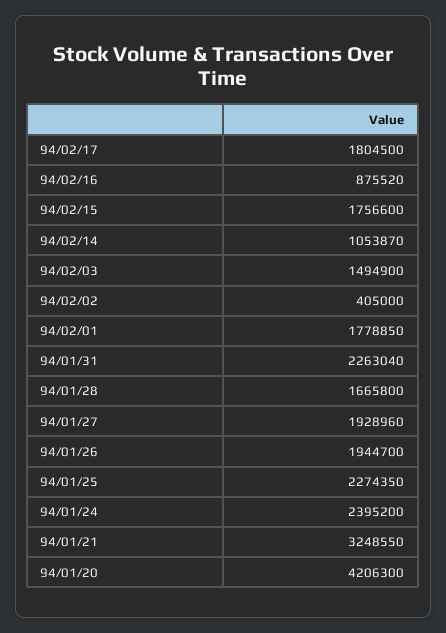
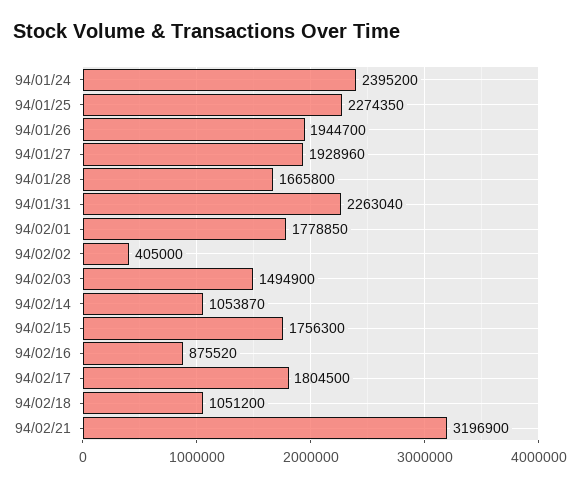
94/02/15: 1756600 -> 1756300
94/01/21: 3248550 -> none
94/01/20: 4206300 -> none
94/02/18: none -> 1051200
94/02/21: none -> 3196900

